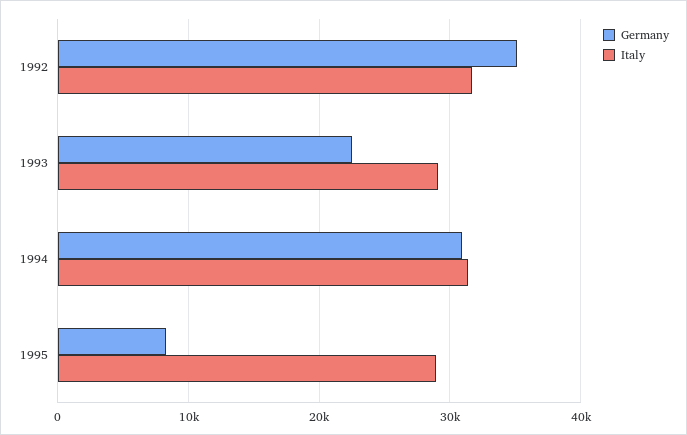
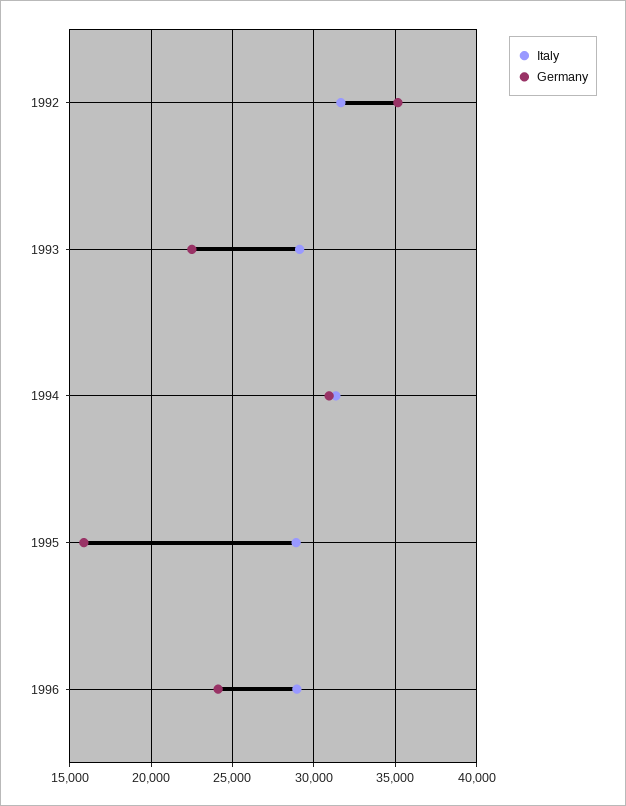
Germany, 1995: 8000 -> 16000
Italy, 1996: none -> 29000
Germany, 1996: none -> 24000

